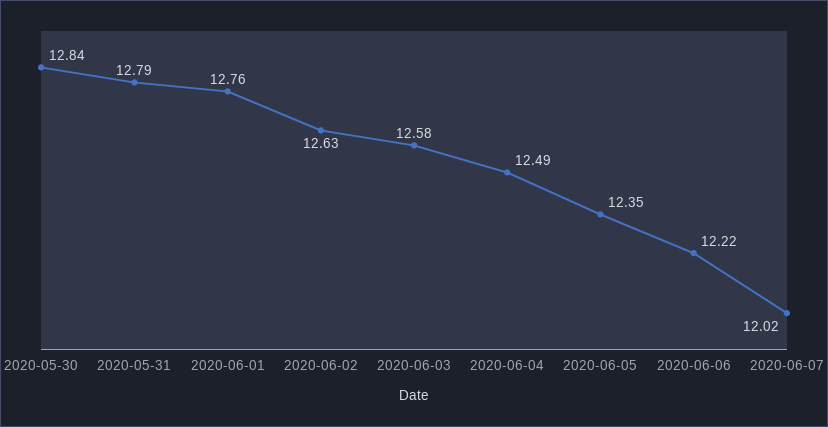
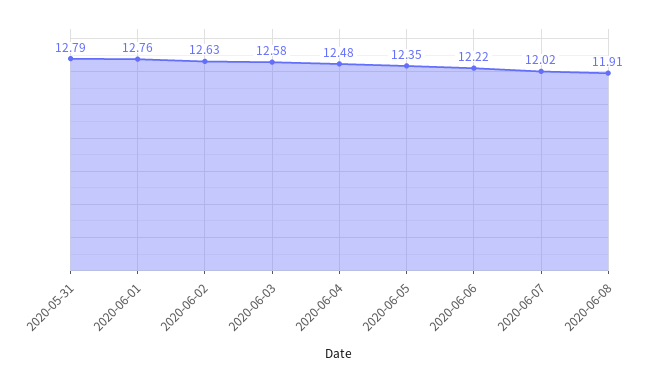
2020-05-30: 12.84 -> none
2020-06-04: 12.49 -> 12.48
2020-06-08: none -> 11.91

